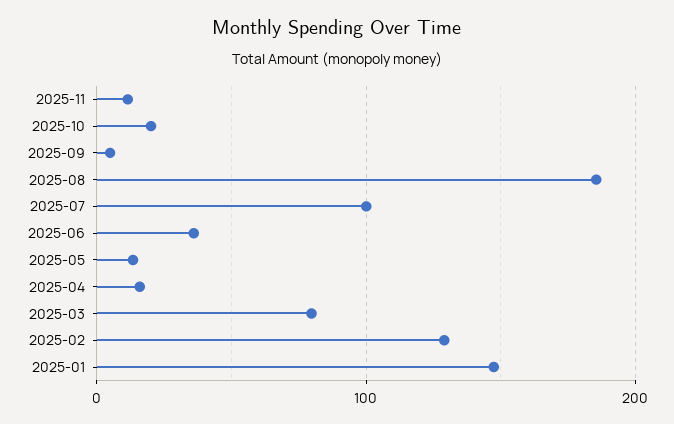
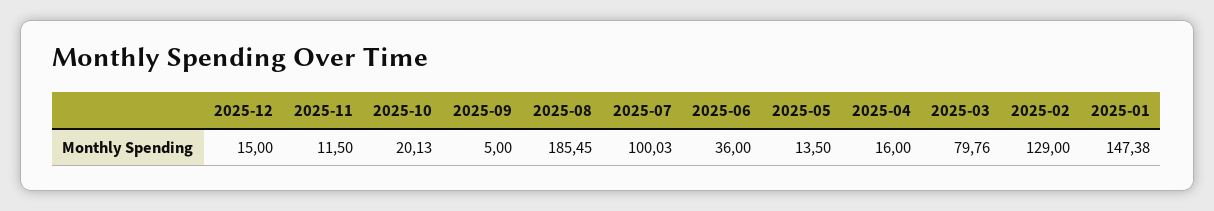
2025-12: none -> 15

